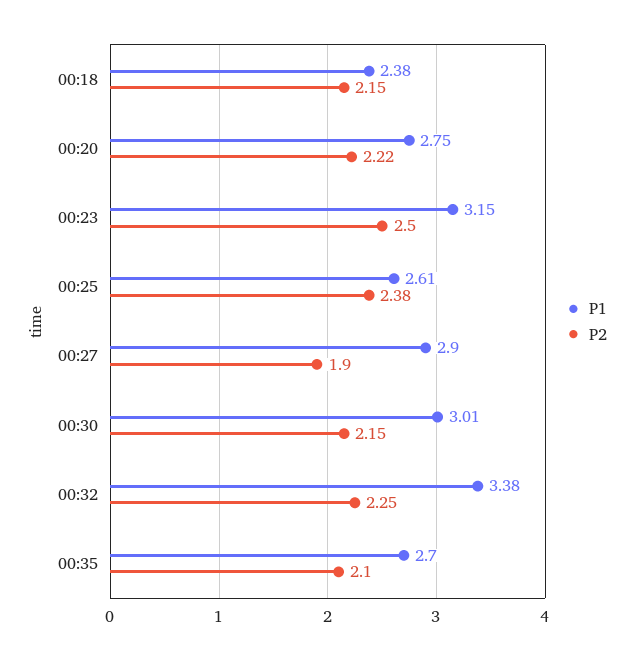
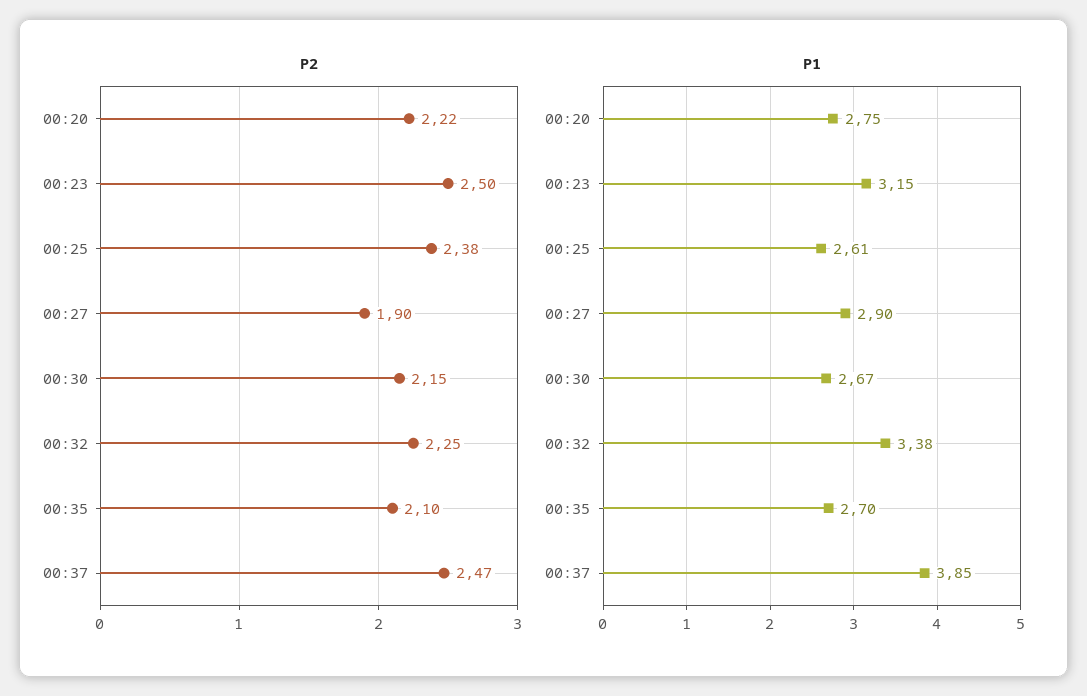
P1, 00:18: 2.38 -> none
P2, 00:18: 2.15 -> none
P1, 00:30: 3.01 -> 2.67
P2, 00:37: none -> 2.47
P1, 00:37: none -> 3.85

